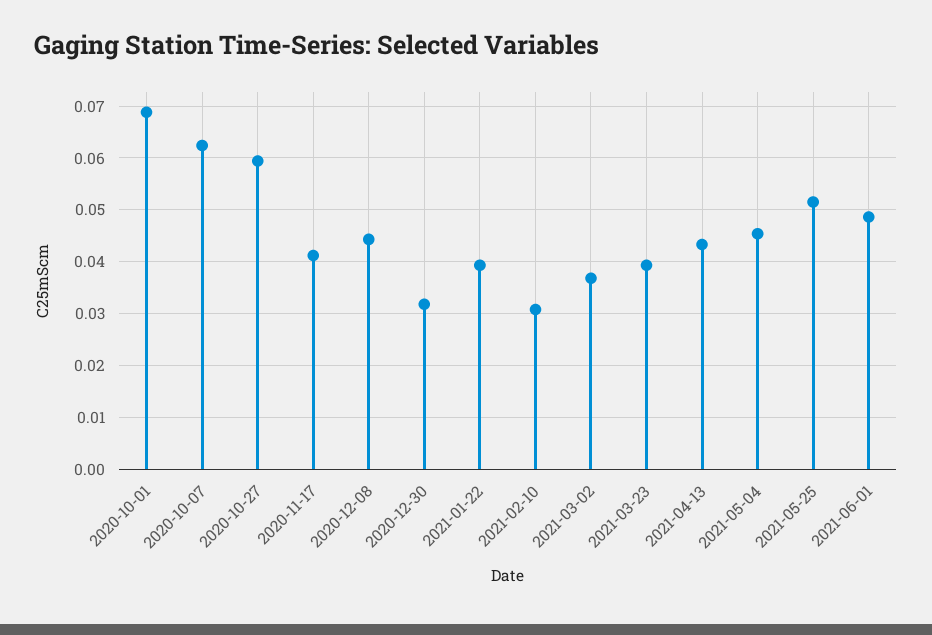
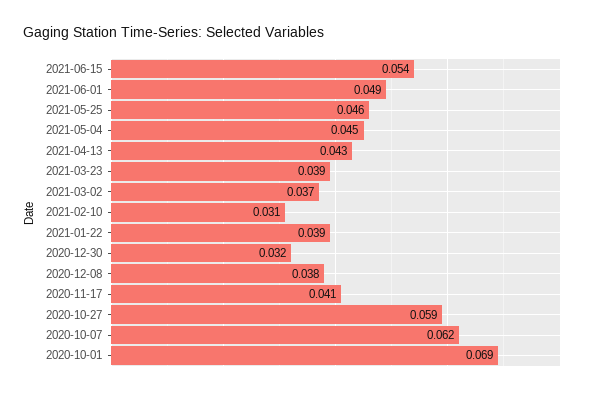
2020-12-08: 0.044 -> 0.038
2021-05-25: 0.052 -> 0.046
2021-06-15: none -> 0.054

